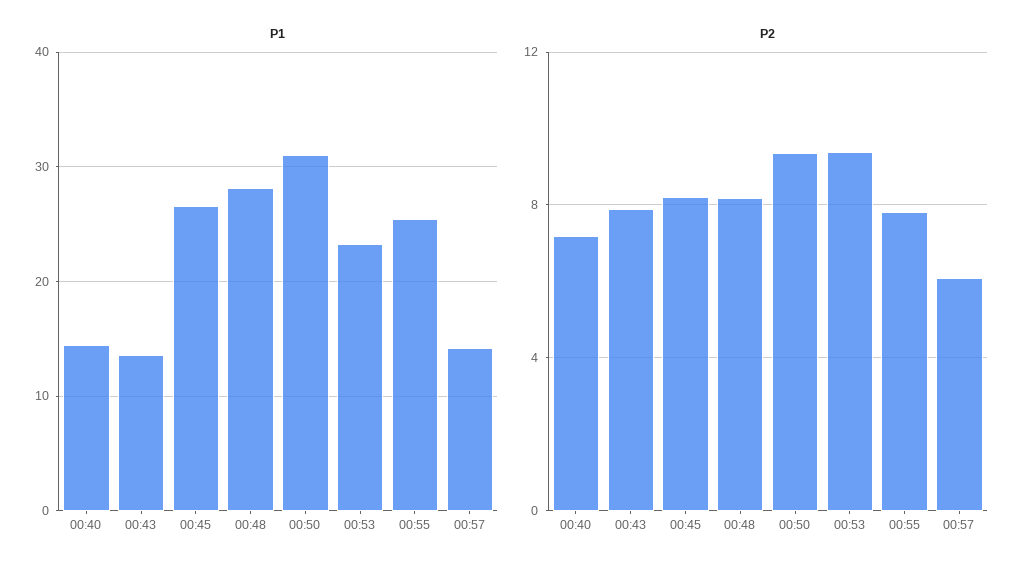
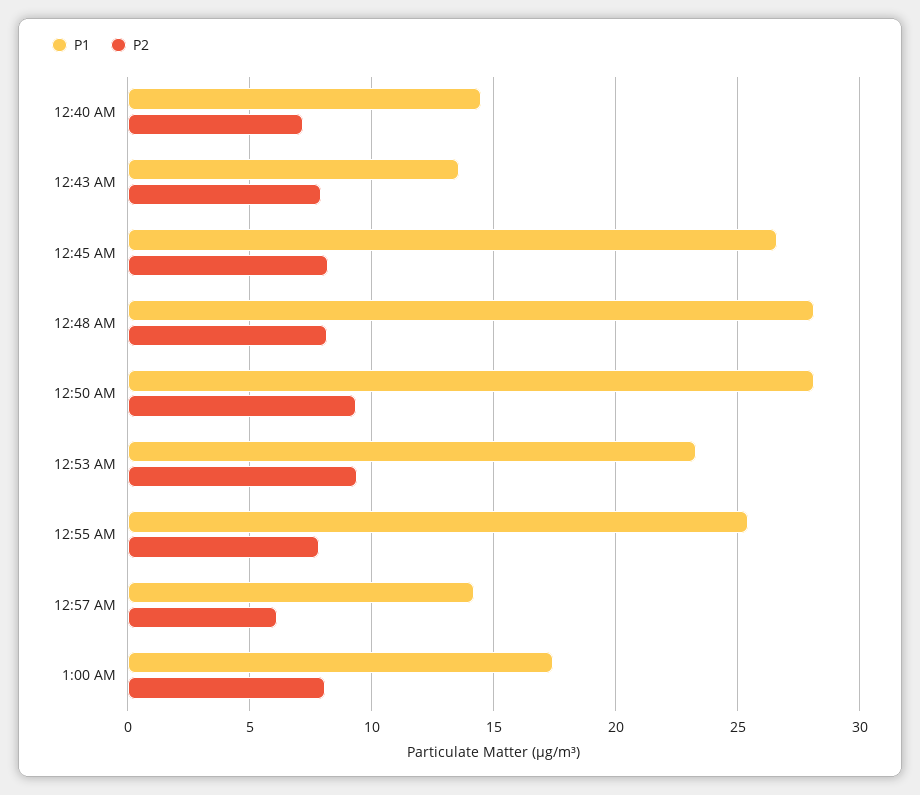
P1, 00:50: 31 -> 28
P1, 1:00 AM: none -> 17.5
P2, 1:00 AM: none -> 8

